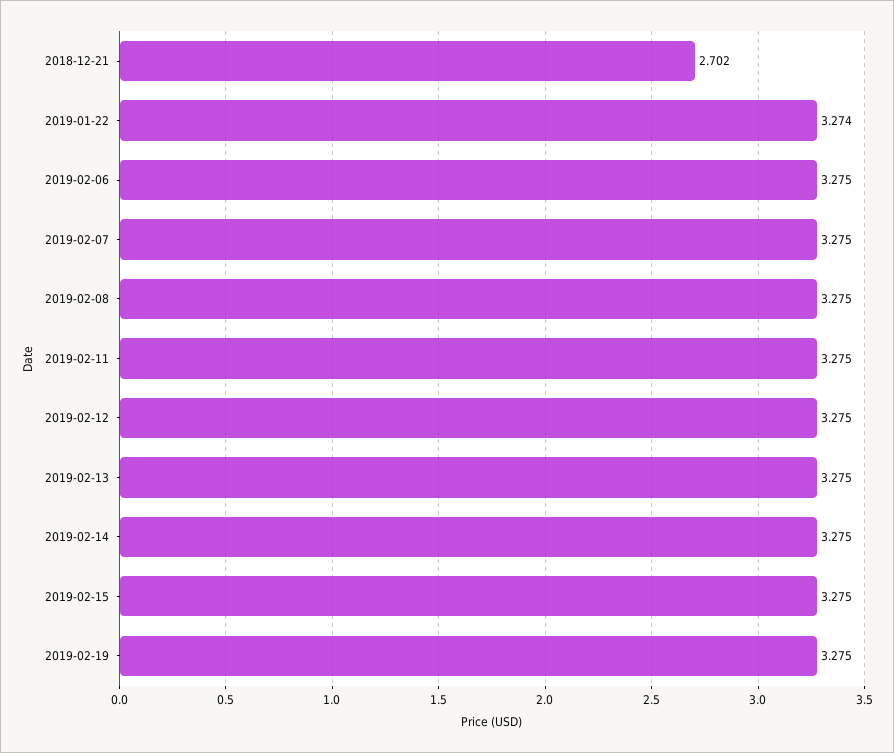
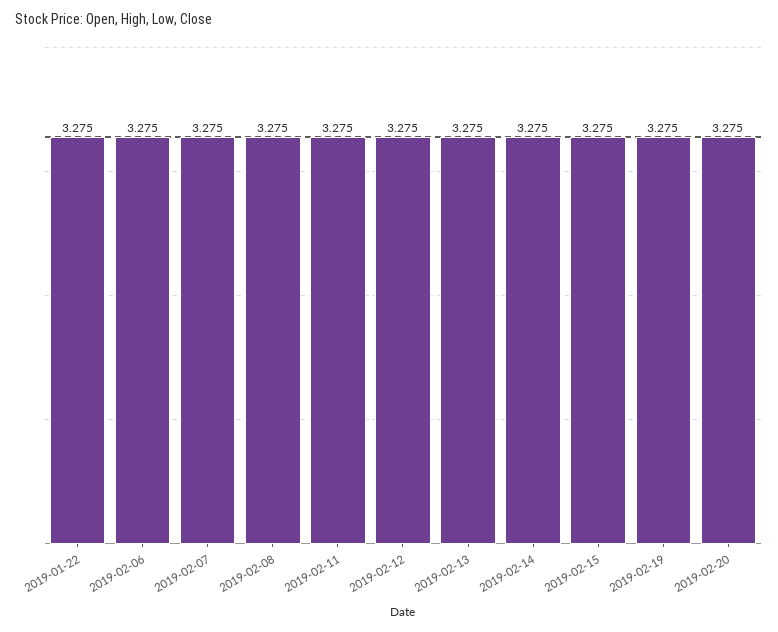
2018-12-21: 2.702 -> none
2019-01-22: 3.274 -> 3.275
2019-02-20: none -> 3.275

